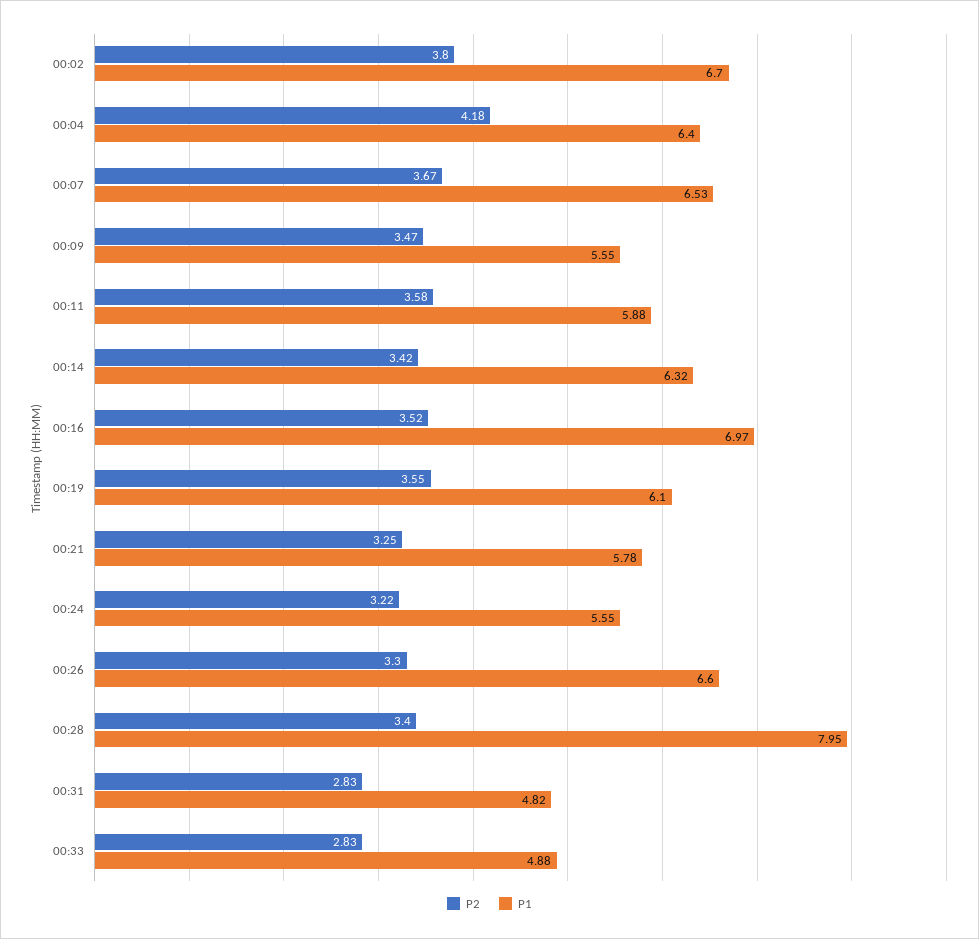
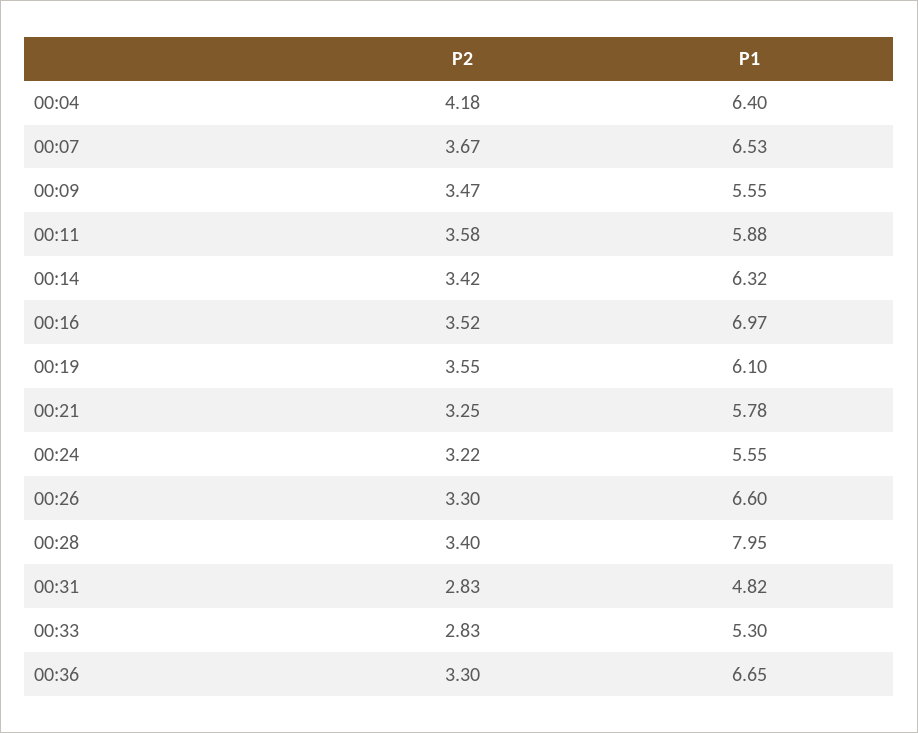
P2, 00:02: 3.8 -> none
P1, 00:02: 6.7 -> none
P1, 00:33: 4.88 -> 5.3
P2, 00:36: none -> 3.3
P1, 00:36: none -> 6.65

